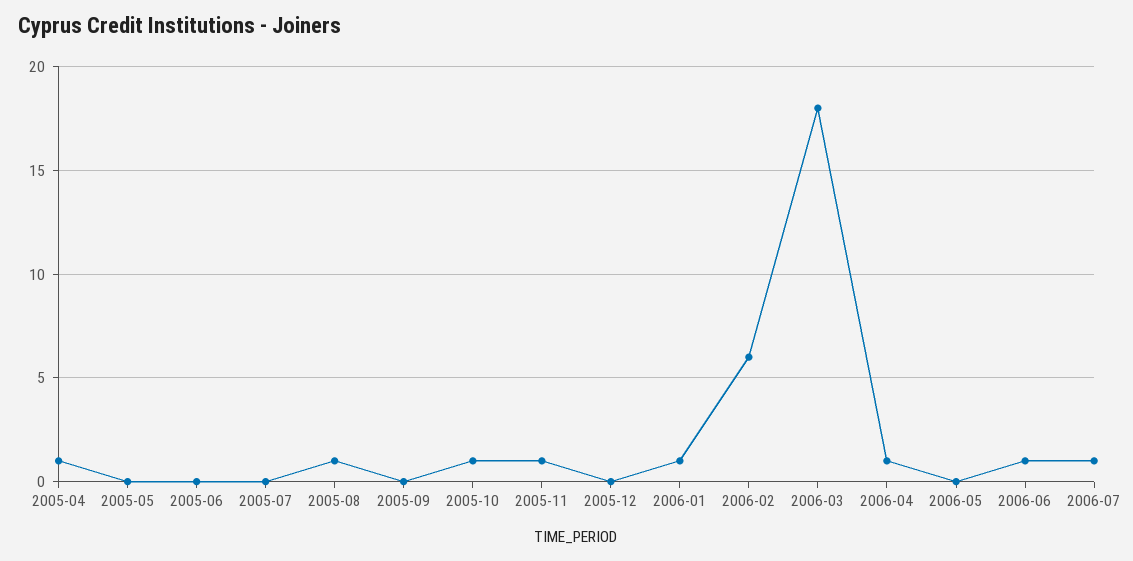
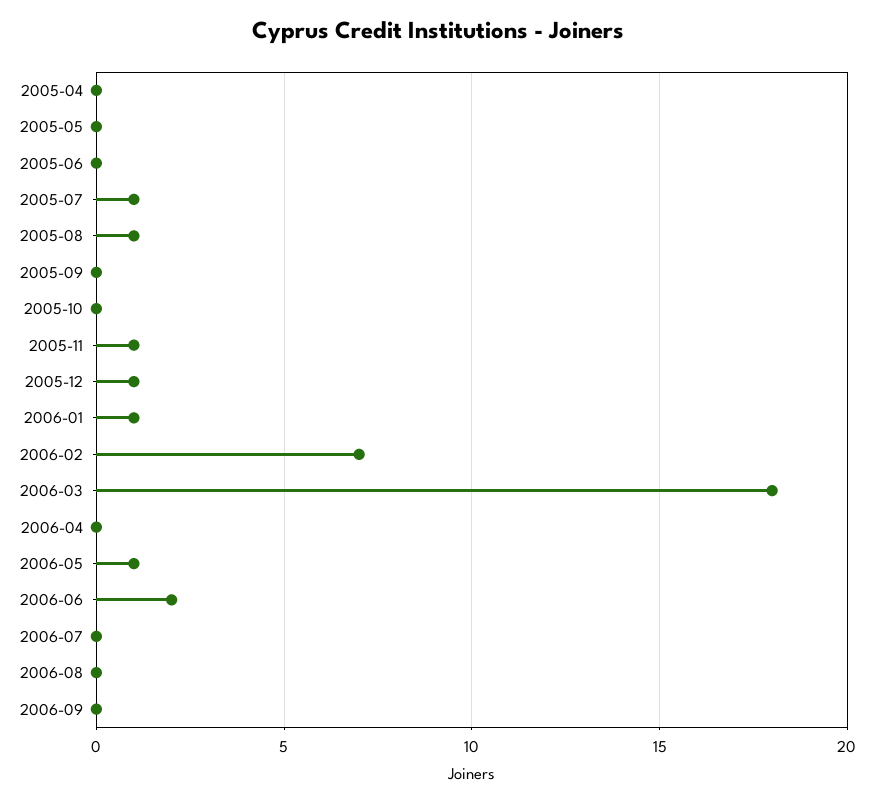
2005-04: 1 -> 0
2005-07: 0 -> 1
2005-10: 1 -> 0
2005-12: 0 -> 1
2006-02: 6 -> 7
2006-04: 1 -> 0
2006-05: 0 -> 1
2006-06: 1 -> 2
2006-07: 1 -> 0
2006-08: none -> 0
2006-09: none -> 0

